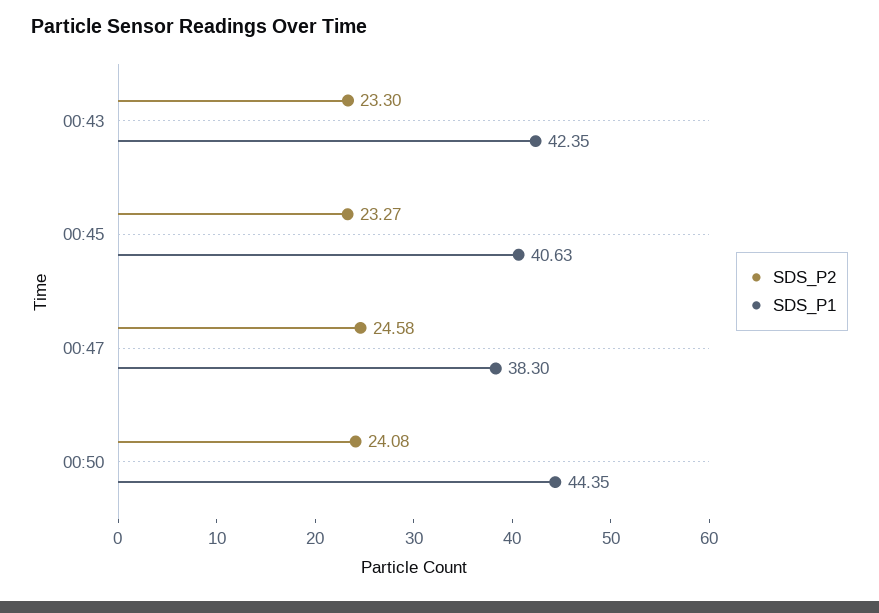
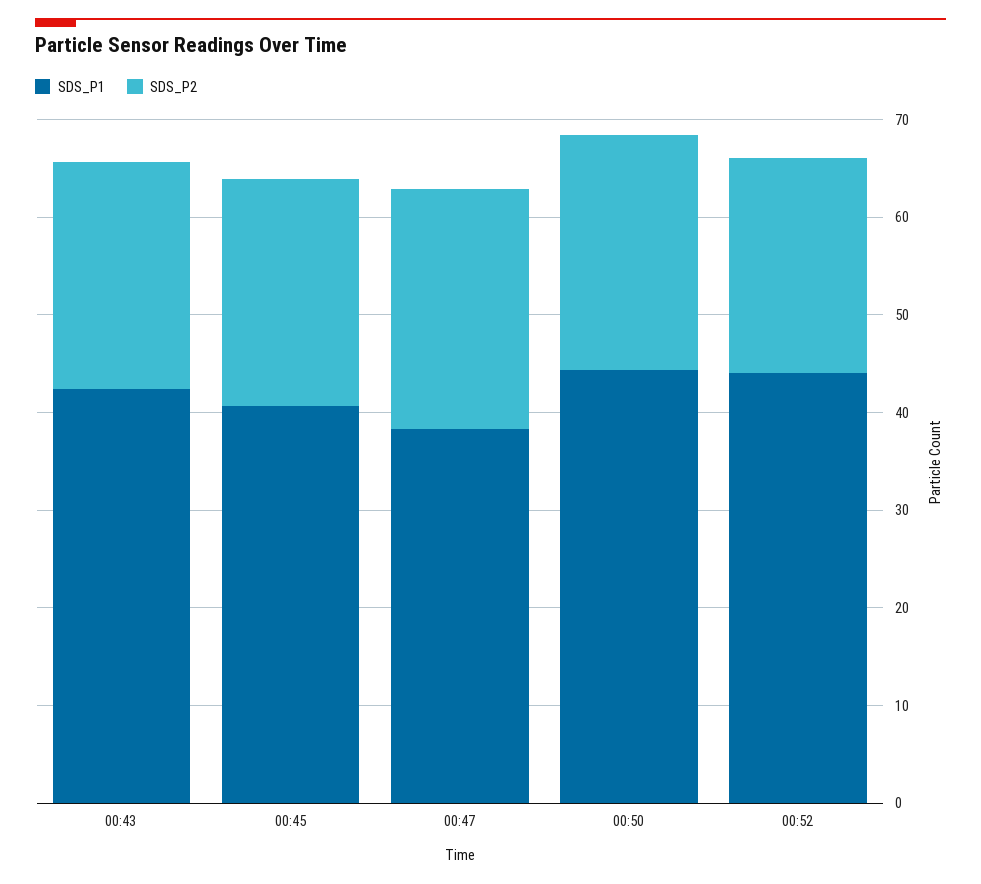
SDS_P1, 00:52: none -> 44
SDS_P2, 00:52: none -> 22

